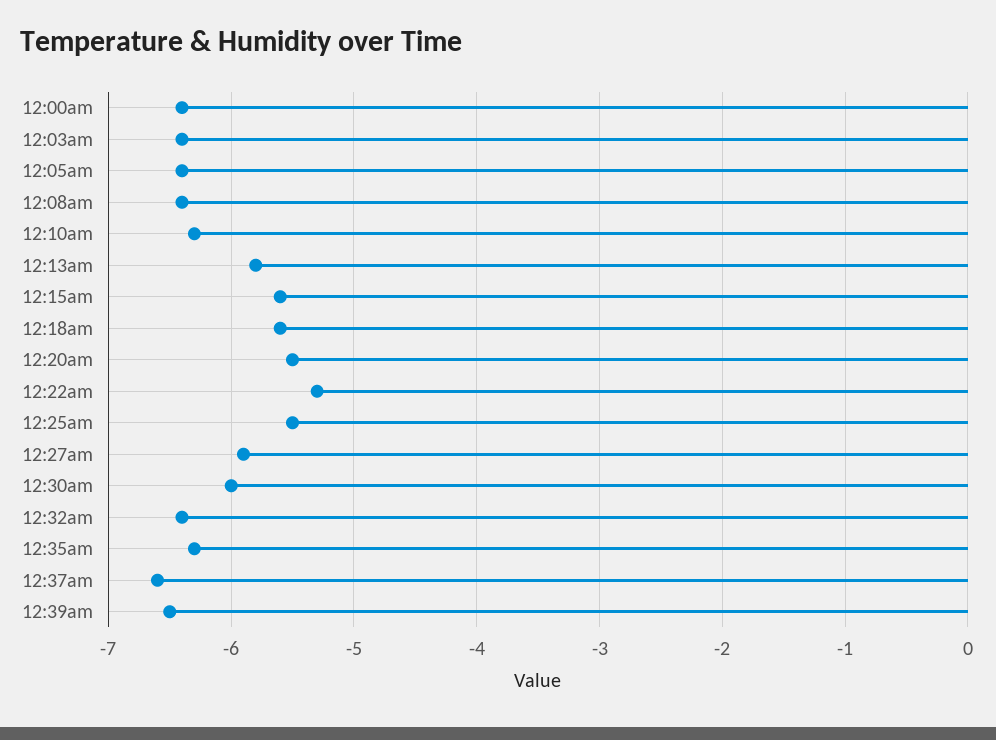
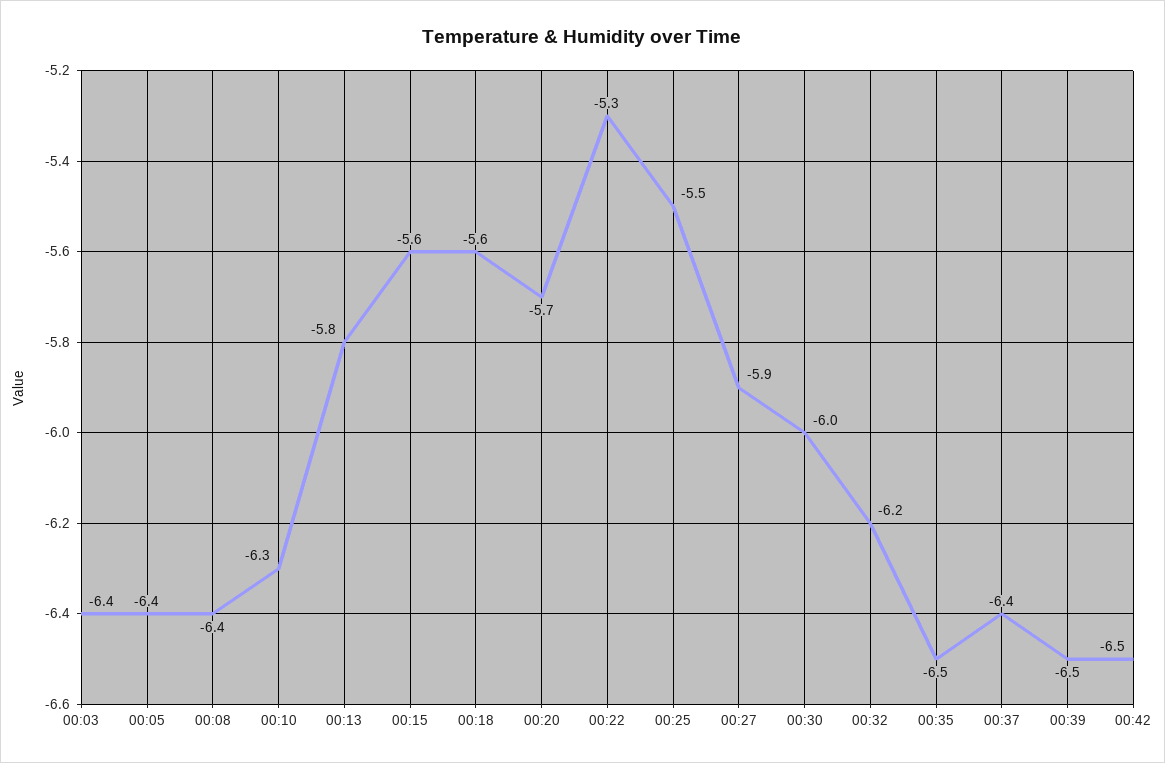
12:00am: -6.4 -> none
12:20am: -5.5 -> -5.7
12:32am: -6.4 -> -6.2
12:35am: -6.3 -> -6.5
12:37am: -6.6 -> -6.4
00:42: none -> -6.5

